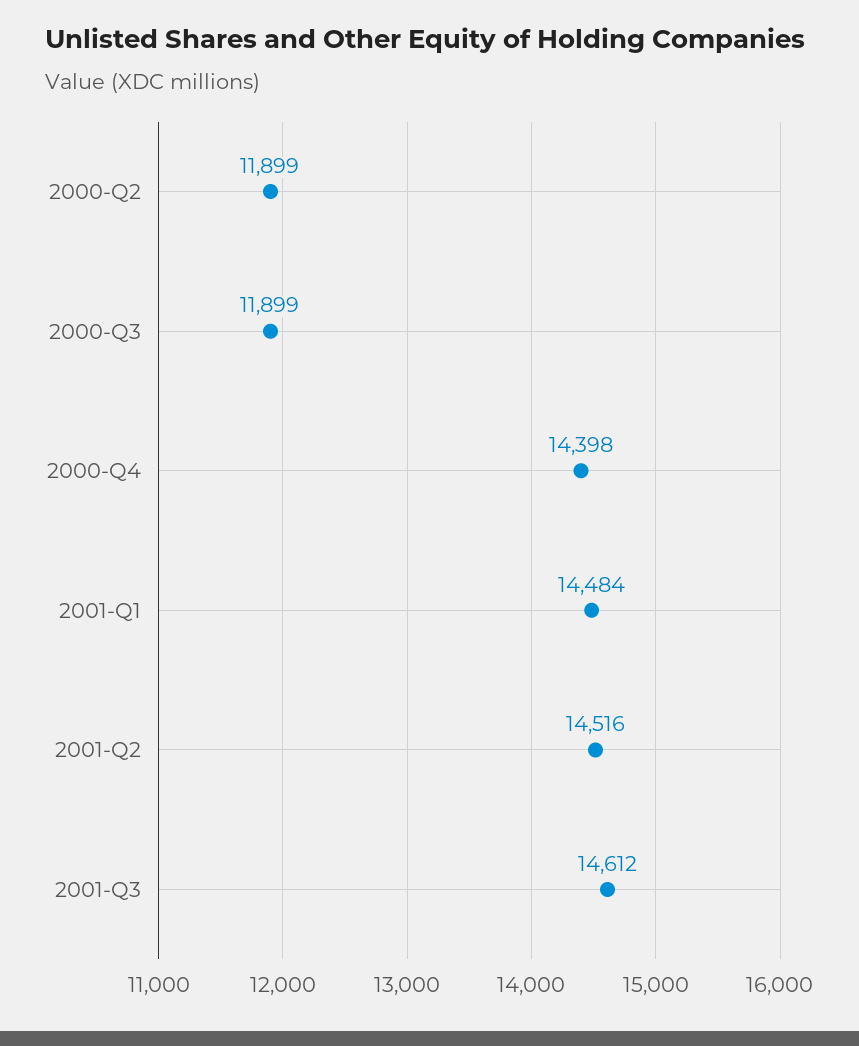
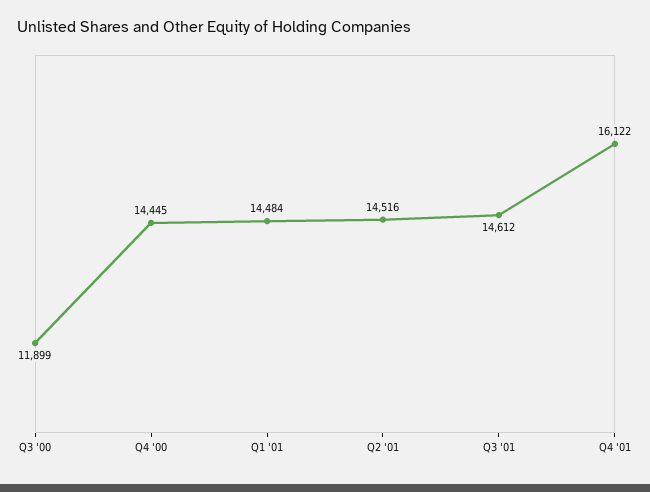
2000-Q2: 11899 -> none
2000-Q4: 14398 -> 14445
Q4 '01: none -> 16122

